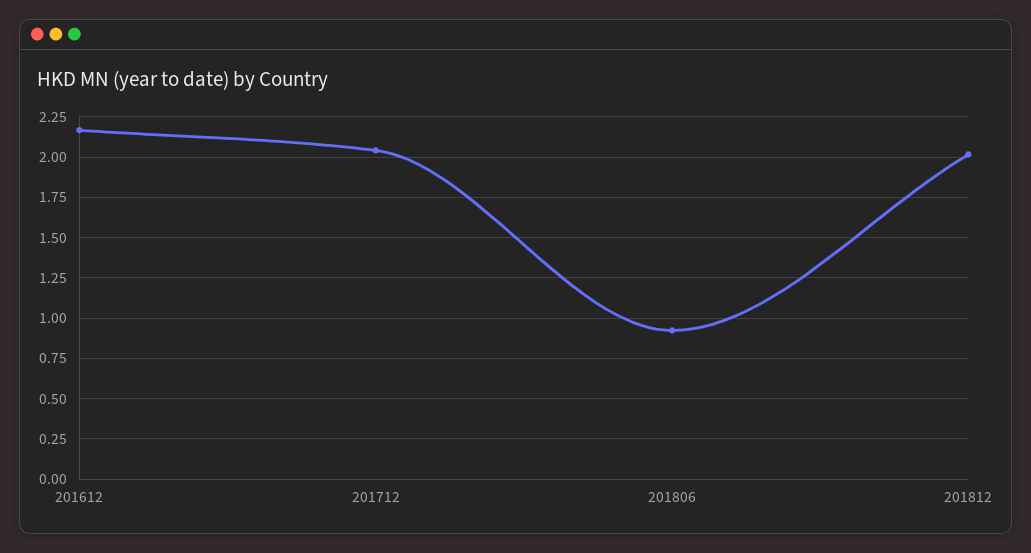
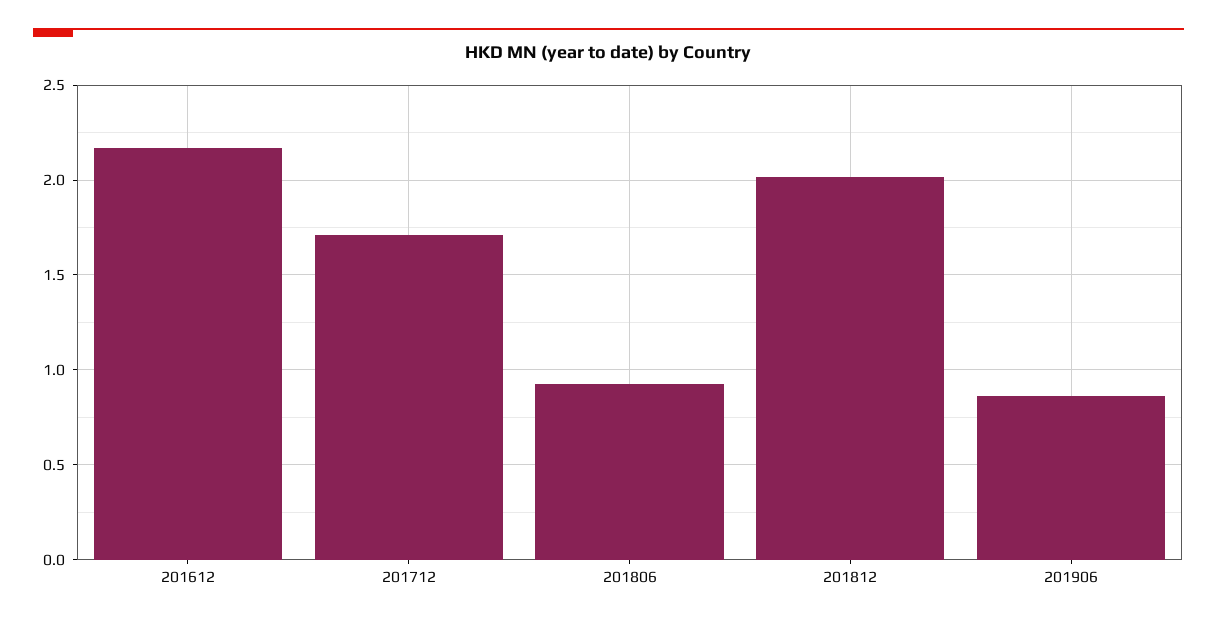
201712: 2.05 -> 1.7
201906: none -> 0.85

